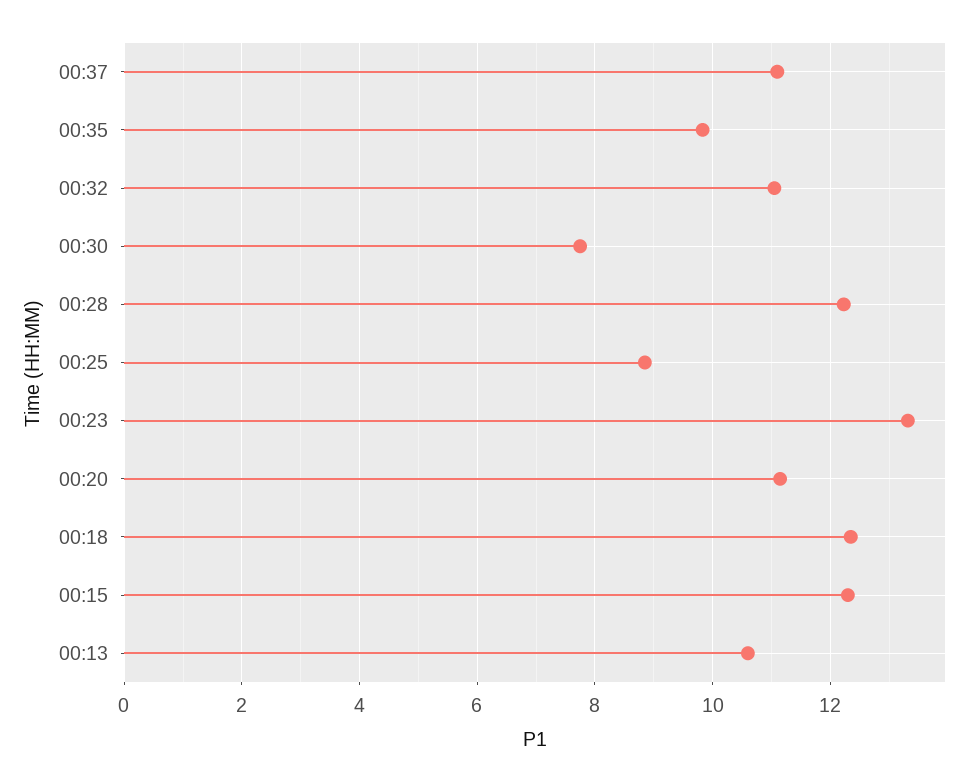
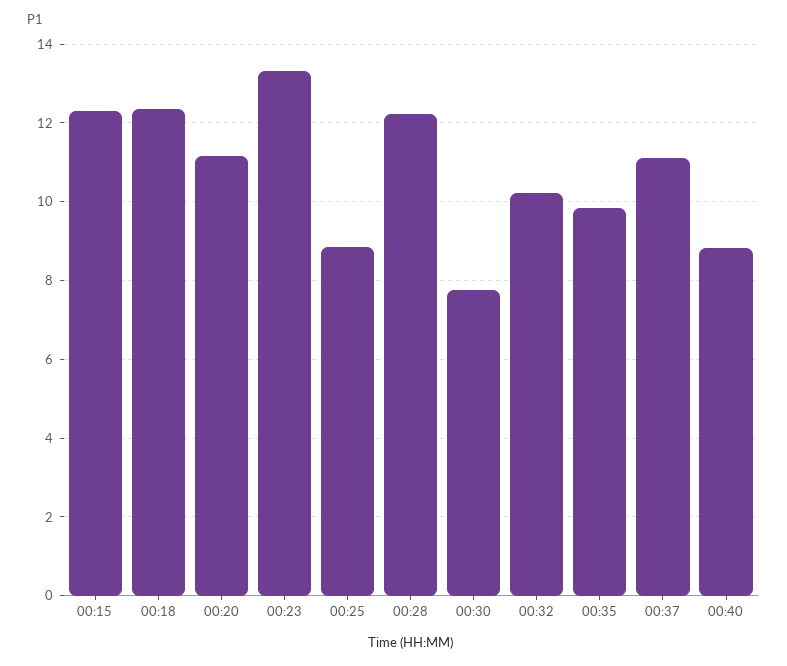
00:32: 11 -> 10.2
00:13: 10.6 -> none
00:40: none -> 8.8

